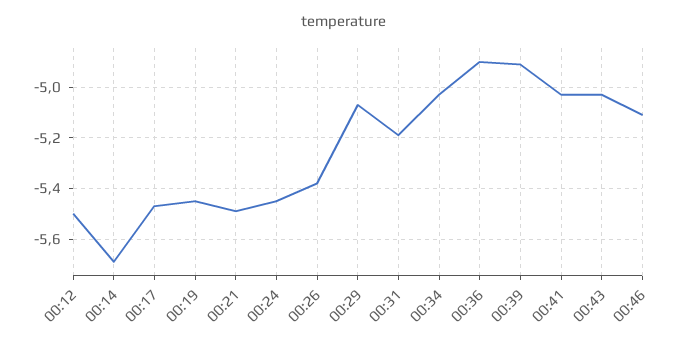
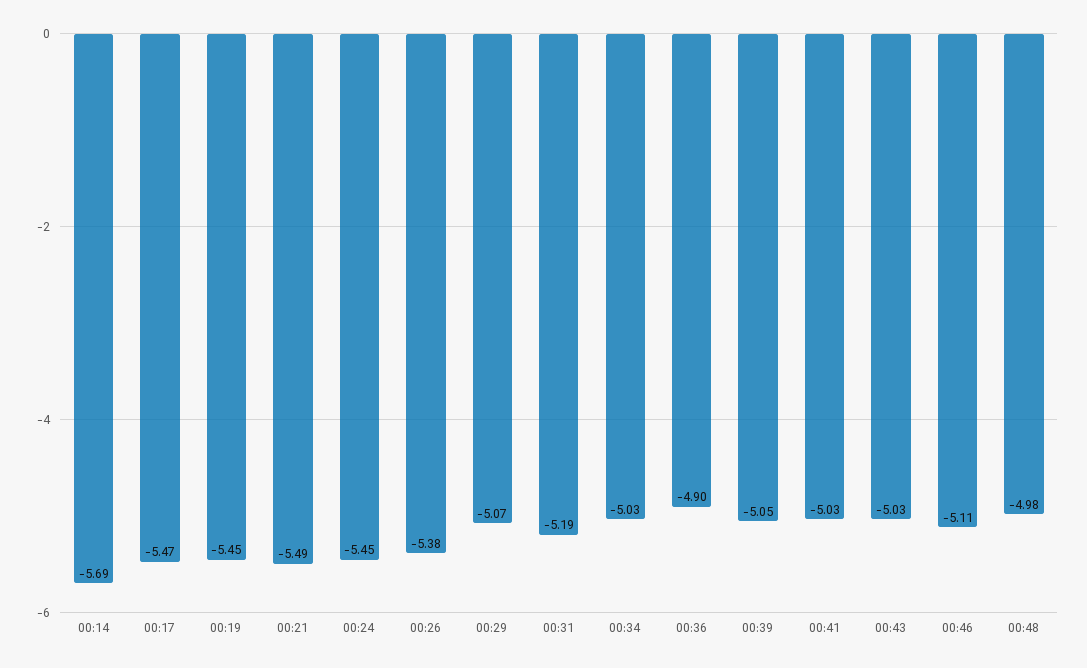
00:12: -5.5 -> none
00:39: -4.9 -> -5.05
00:48: none -> -4.98

